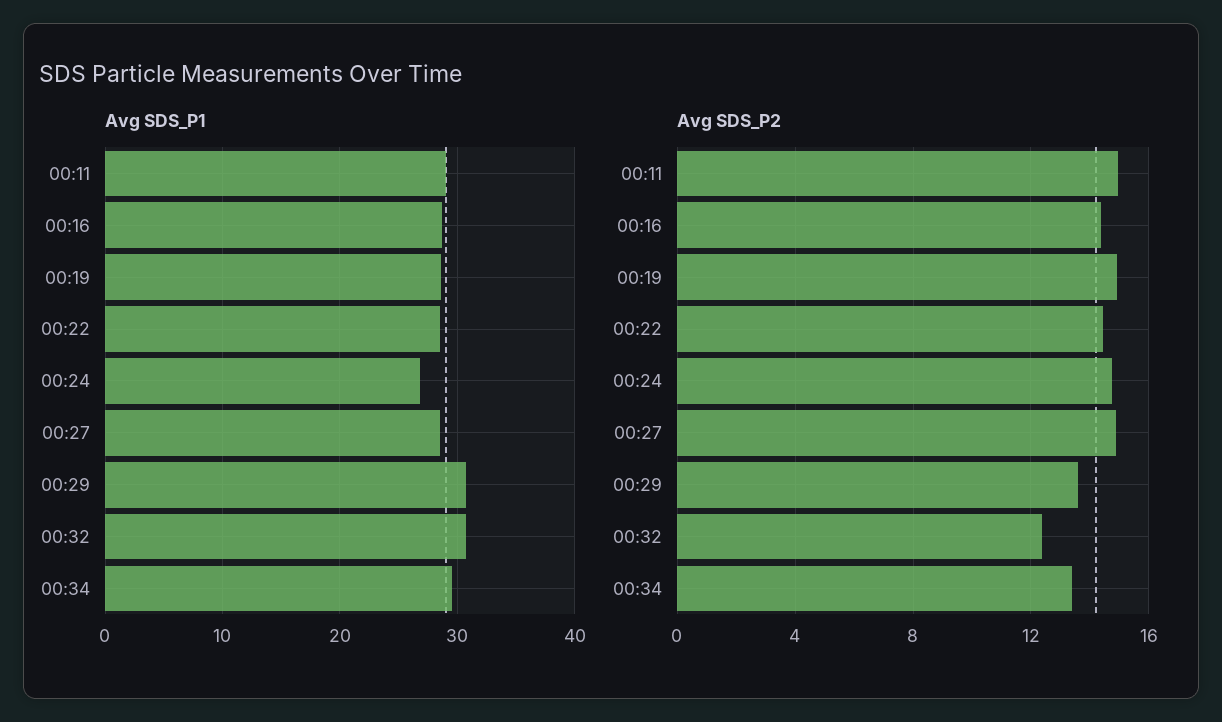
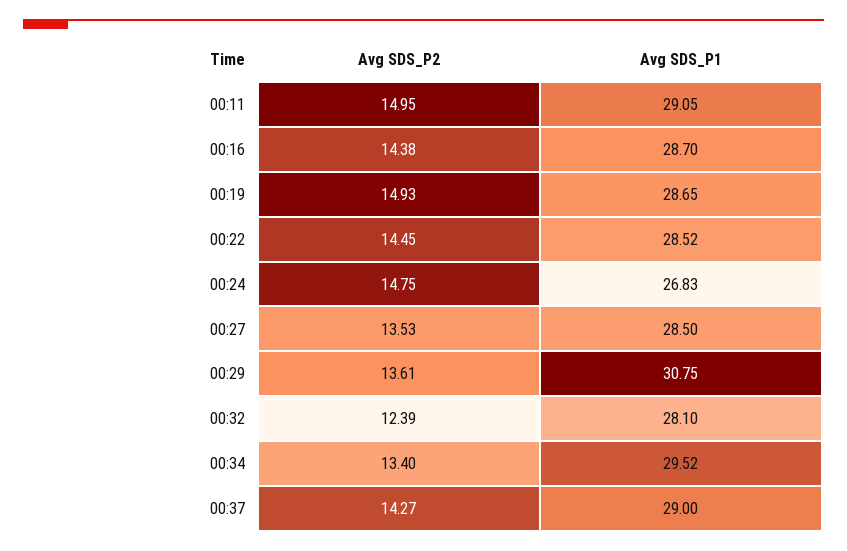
Avg SDS_P1, 00:32: 31 -> 28.1
Avg SDS_P2, 00:27: 15 -> 13.53
Avg SDS_P2, 00:37: none -> 14.27
Avg SDS_P1, 00:37: none -> 29

